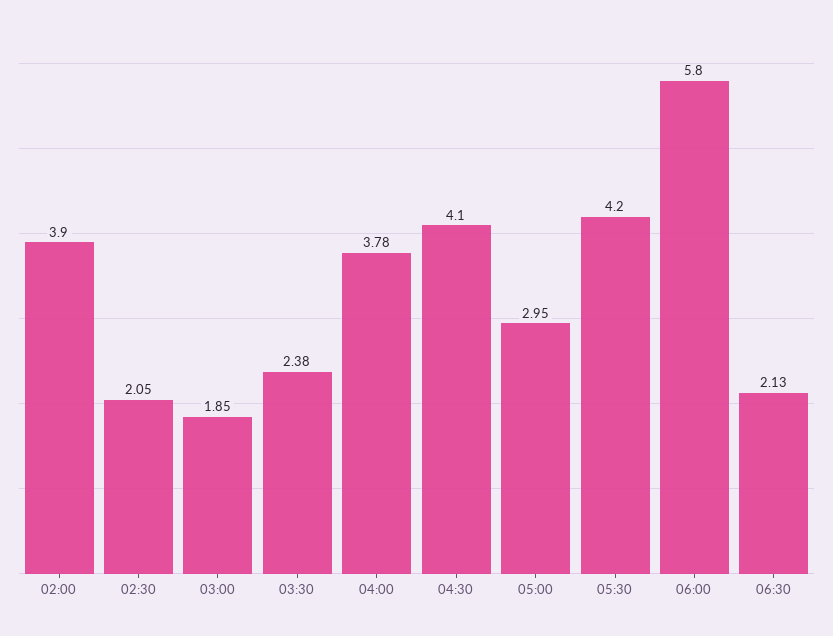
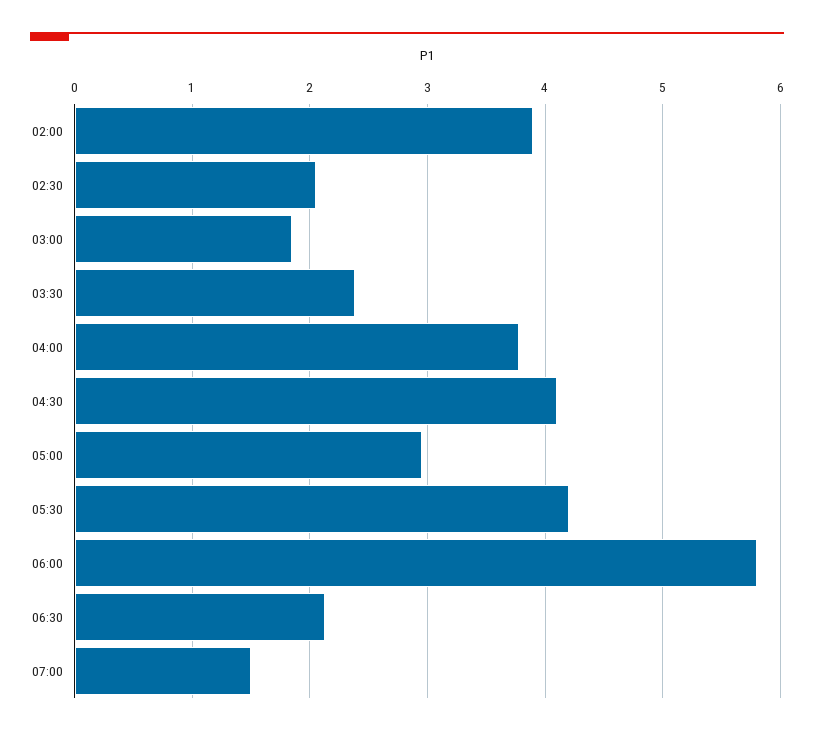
07:00: none -> 1.5

